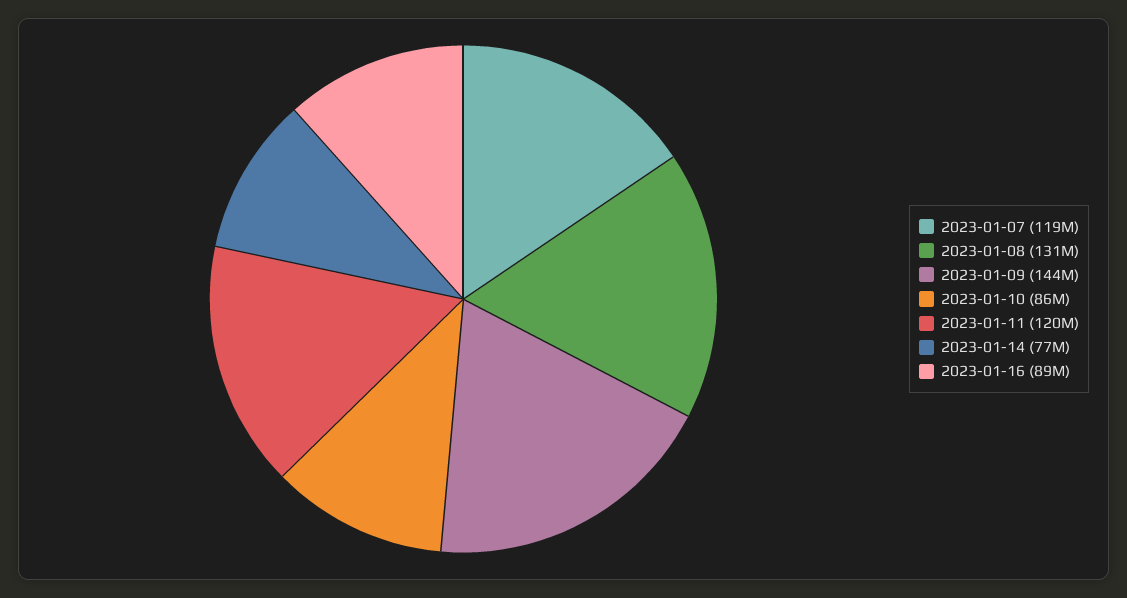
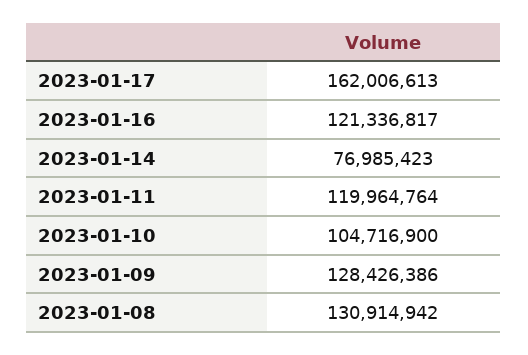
2023-01-07: 119000000 -> none
2023-01-09: 144000000 -> 128426386
2023-01-10: 86000000 -> 104716900
2023-01-16: 89000000 -> 121336817
2023-01-17: none -> 162006613

